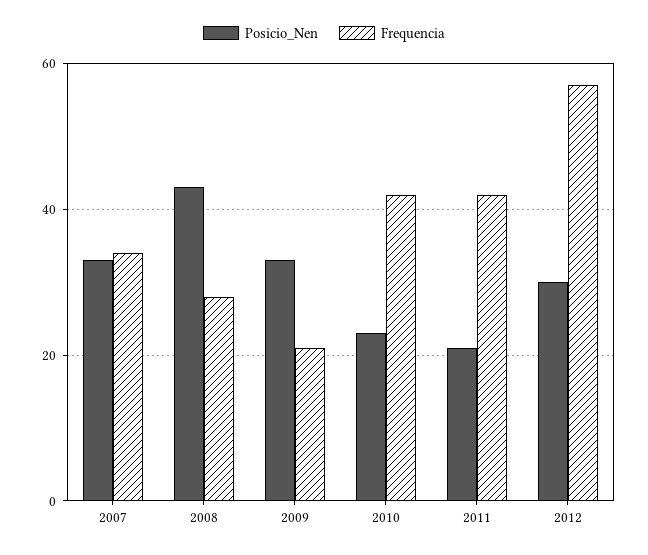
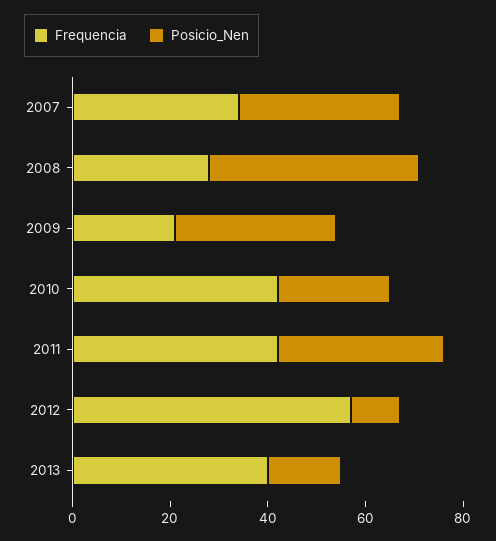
Posicio_Nen, 2011: 20 -> 35
Posicio_Nen, 2012: 30 -> 10
Frequencia, 2013: none -> 40
Posicio_Nen, 2013: none -> 15

